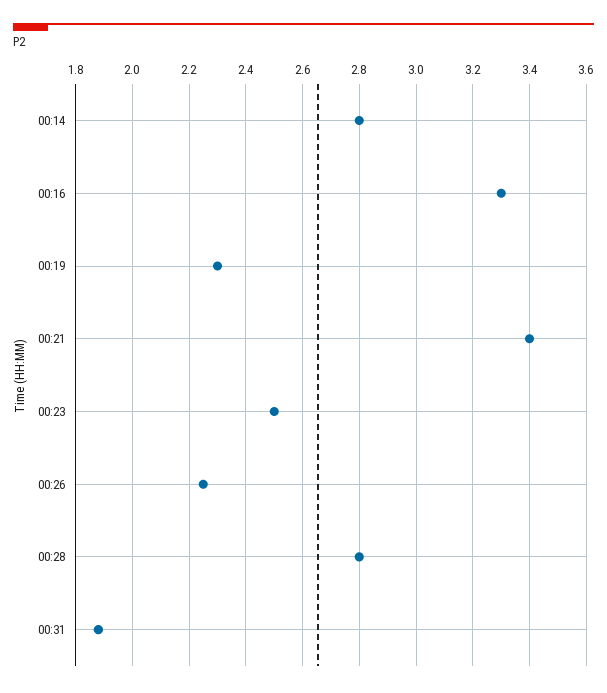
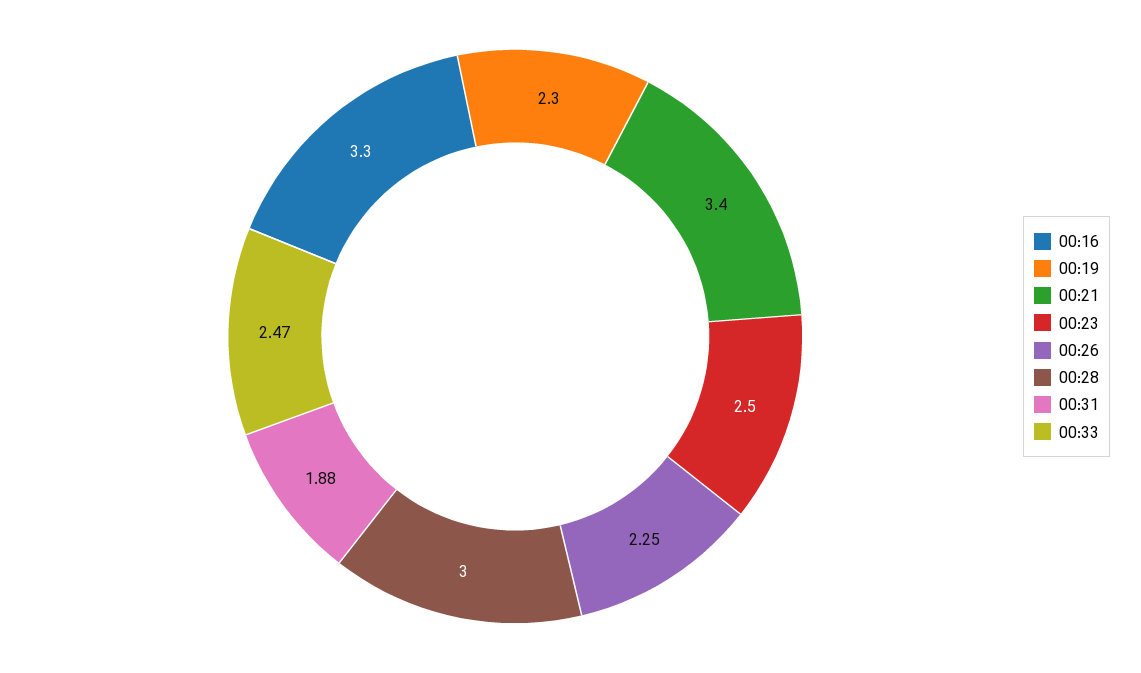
00:14: 2.8 -> none
00:28: 2.8 -> 3
00:33: none -> 2.47

